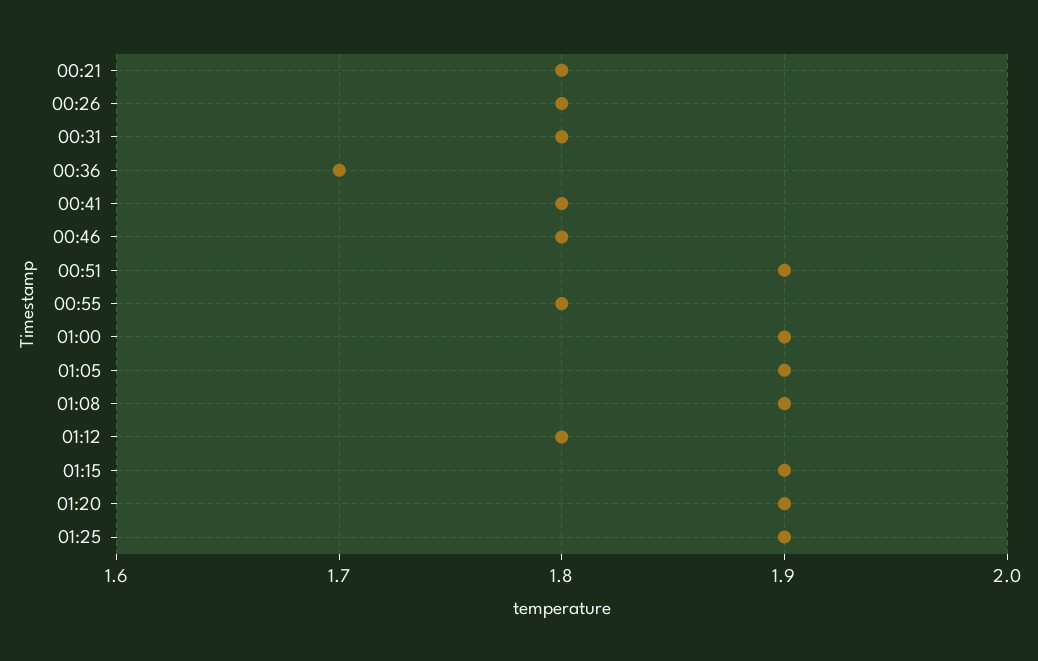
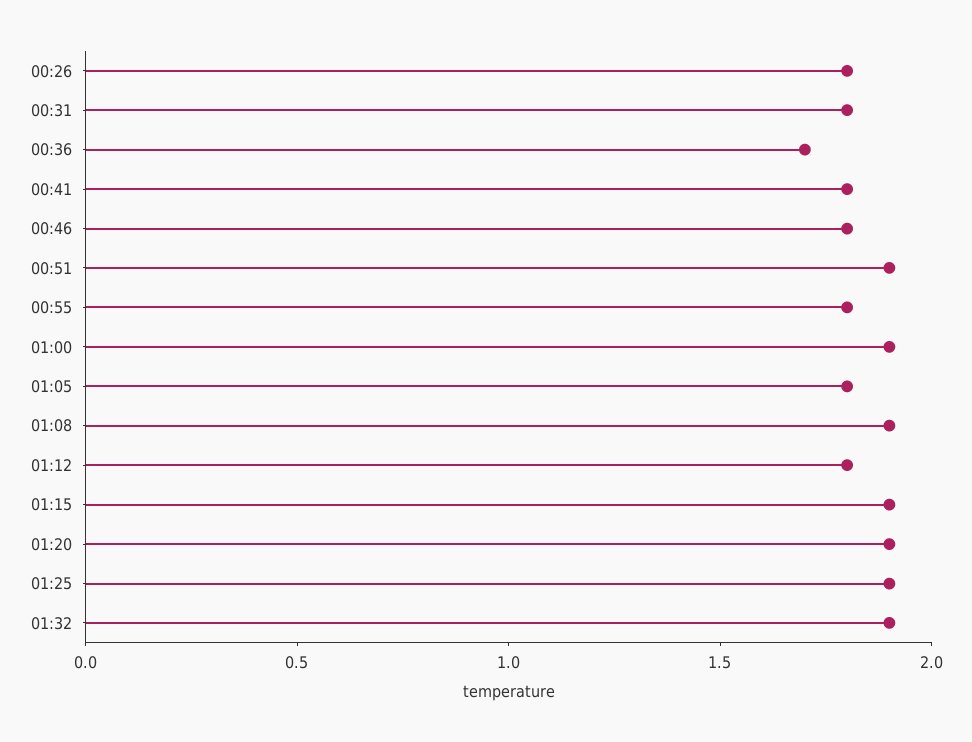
00:21: 1.8 -> none
01:05: 1.9 -> 1.8
01:32: none -> 1.9

